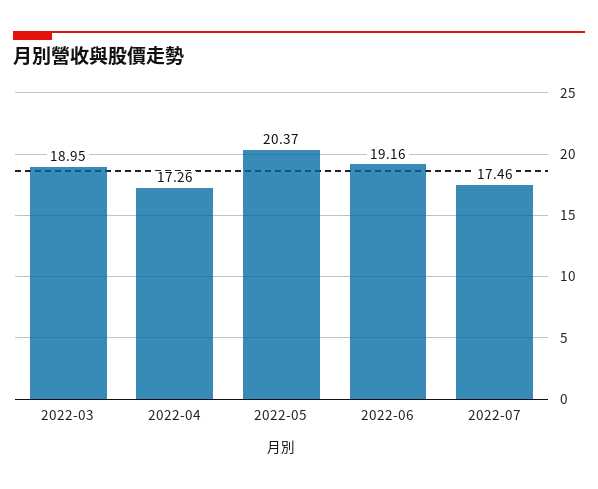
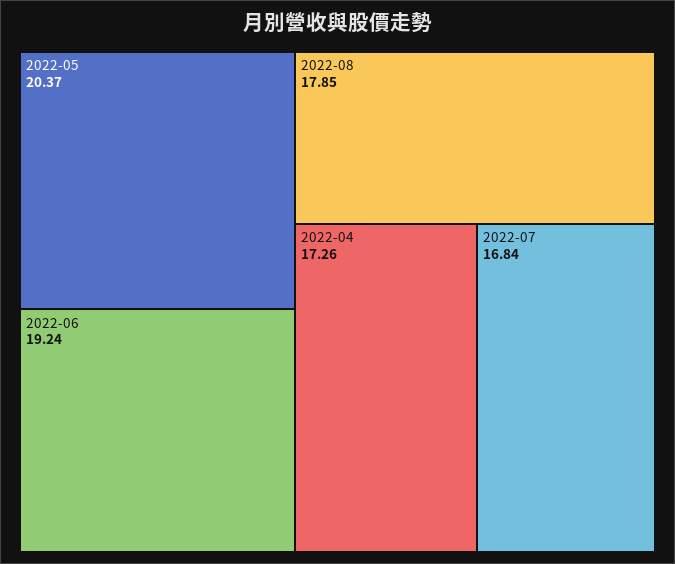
2022-03: 18.95 -> none
2022-06: 19.16 -> 19.24
2022-07: 17.46 -> 16.84
2022-08: none -> 17.85

